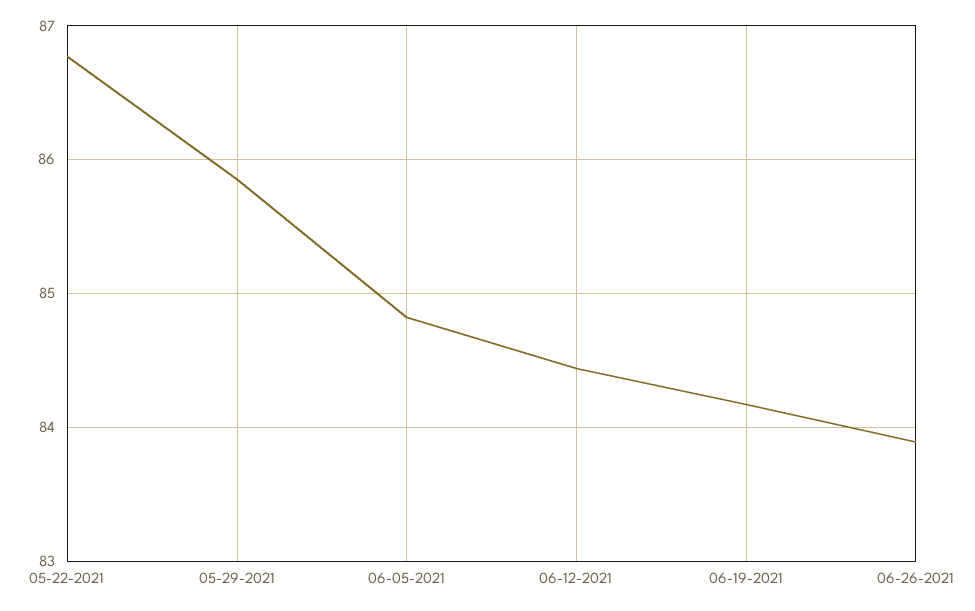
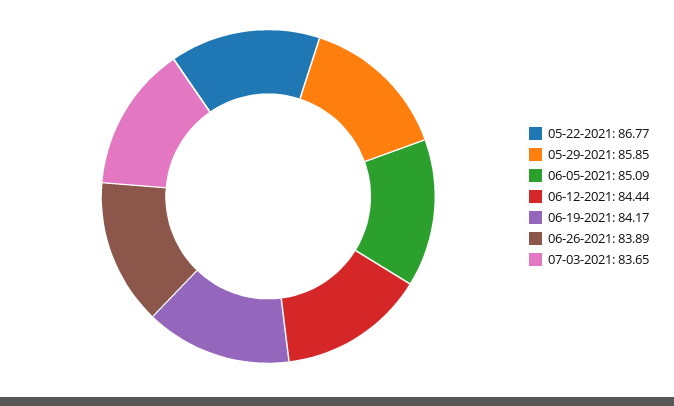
06-05-2021: 84.8 -> 85.09
07-03-2021: none -> 83.65

